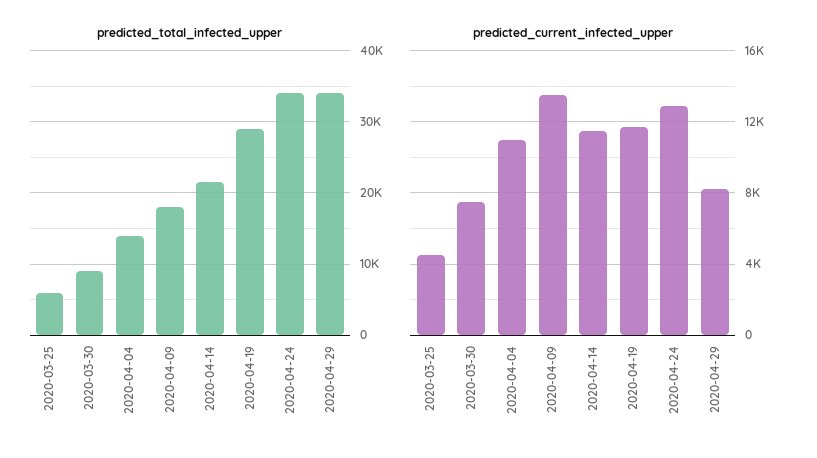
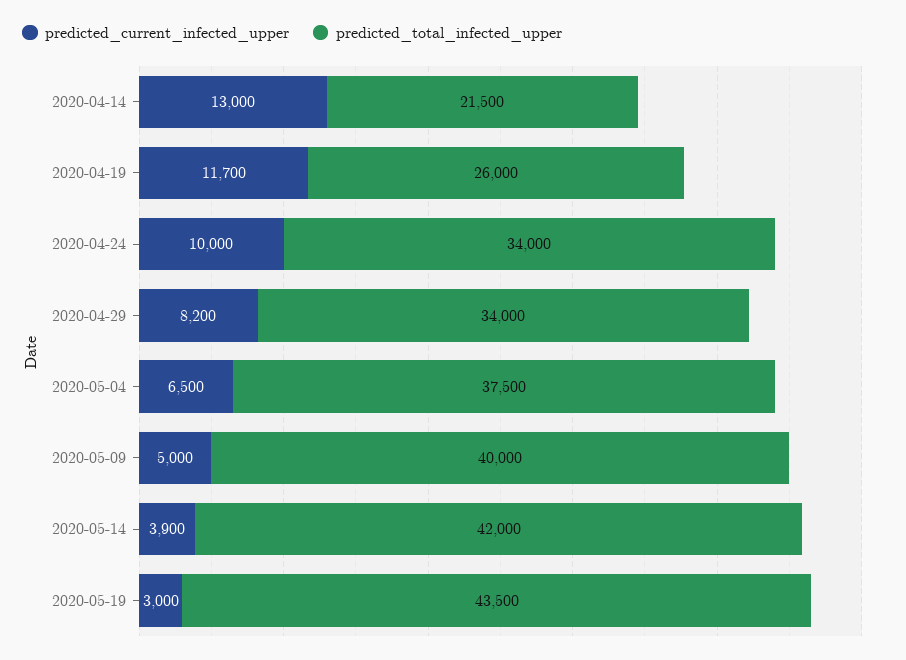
predicted_total_infected_upper, 2020-03-25: 6000 -> none
predicted_total_infected_upper, 2020-03-30: 9000 -> none
predicted_total_infected_upper, 2020-04-04: 14000 -> none
predicted_total_infected_upper, 2020-04-09: 18000 -> none
predicted_total_infected_upper, 2020-04-19: 29000 -> 26000
predicted_current_infected_upper, 2020-03-25: 4500 -> none
predicted_current_infected_upper, 2020-03-30: 7500 -> none
predicted_current_infected_upper, 2020-04-04: 11000 -> none
predicted_current_infected_upper, 2020-04-09: 13500 -> none
predicted_current_infected_upper, 2020-04-14: 11500 -> 13000
predicted_current_infected_upper, 2020-04-24: 13000 -> 10000
predicted_current_infected_upper, 2020-05-04: none -> 6500
predicted_total_infected_upper, 2020-05-04: none -> 37500
predicted_current_infected_upper, 2020-05-09: none -> 5000
predicted_total_infected_upper, 2020-05-09: none -> 40000
predicted_current_infected_upper, 2020-05-14: none -> 3900
predicted_total_infected_upper, 2020-05-14: none -> 42000
predicted_current_infected_upper, 2020-05-19: none -> 3000
predicted_total_infected_upper, 2020-05-19: none -> 43500

